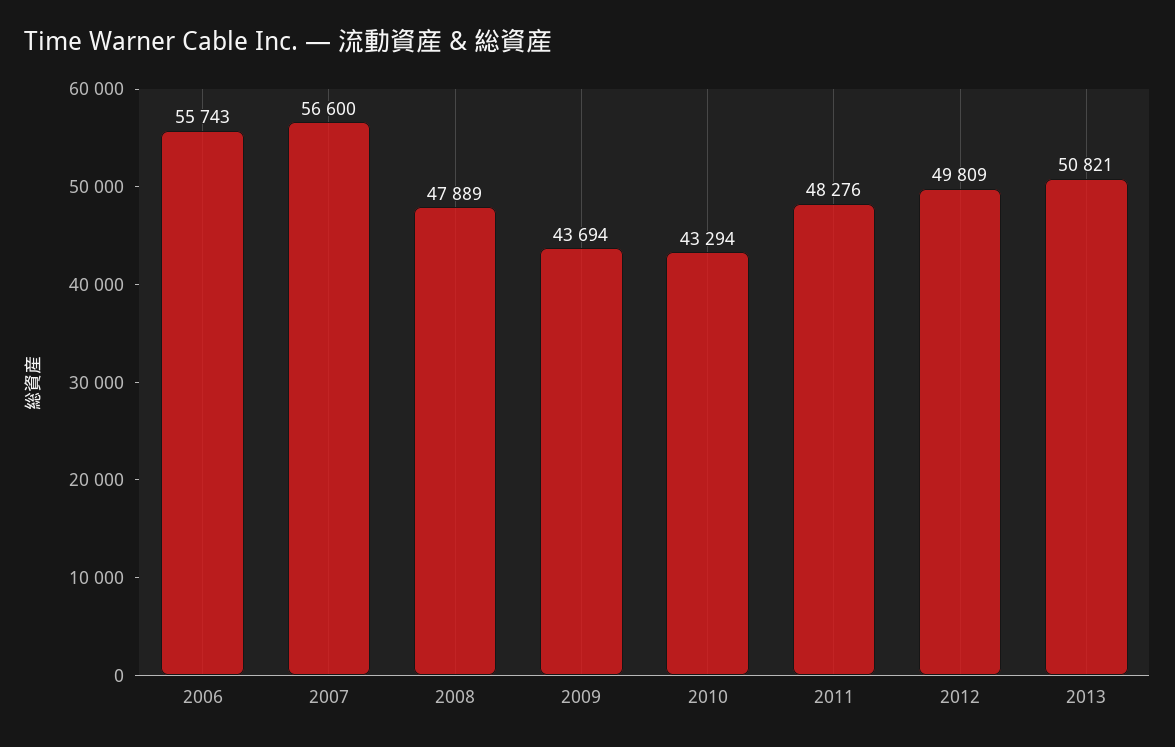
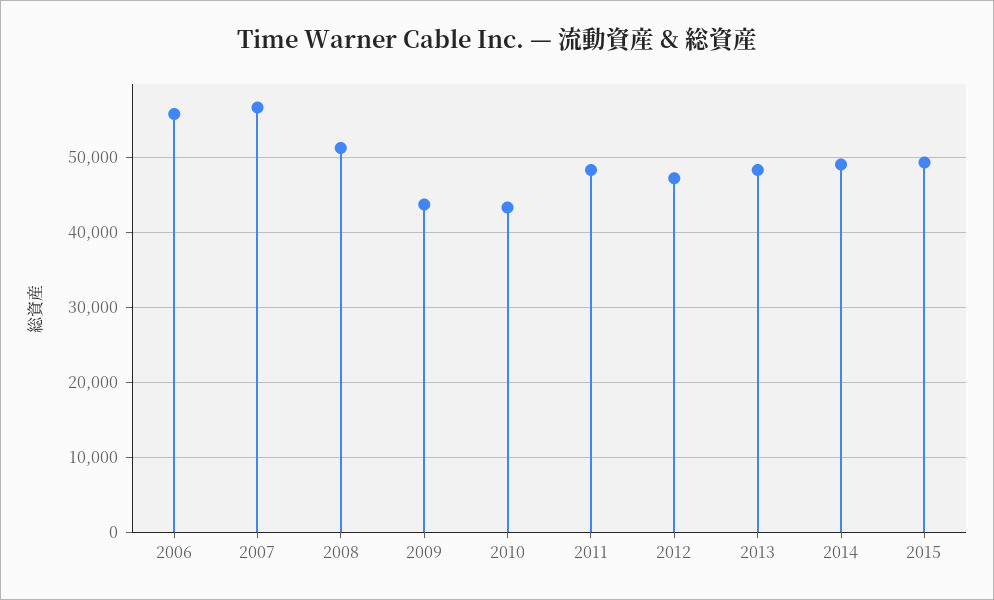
2008: 47889 -> 51000
2012: 49809 -> 47000
2013: 50821 -> 48000
2014: none -> 49000
2015: none -> 49000

